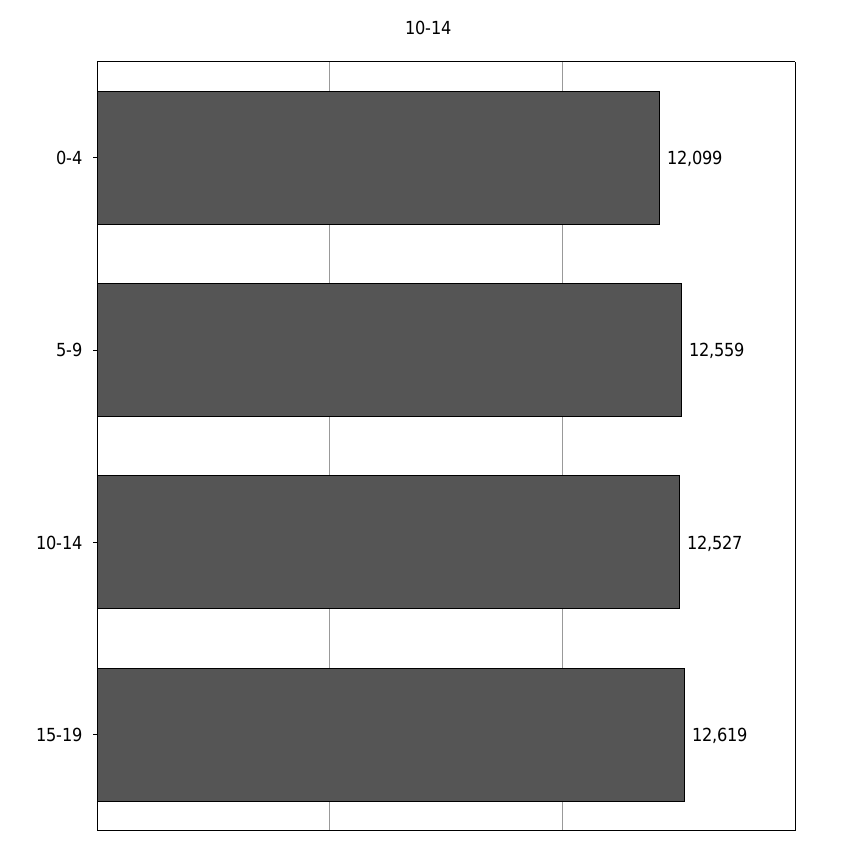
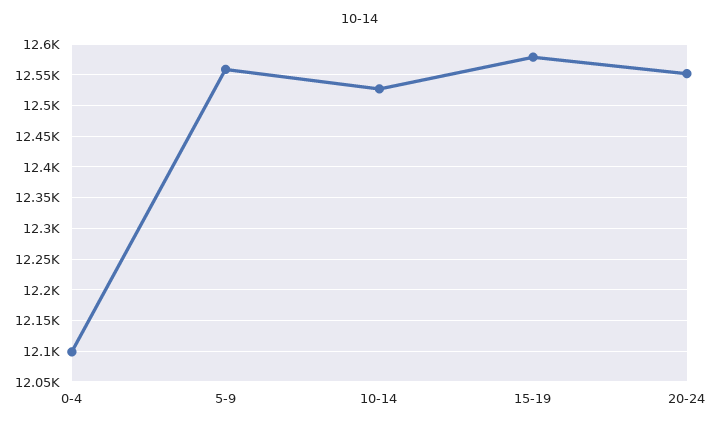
15-19: 12619 -> 12580
20-24: none -> 12550

